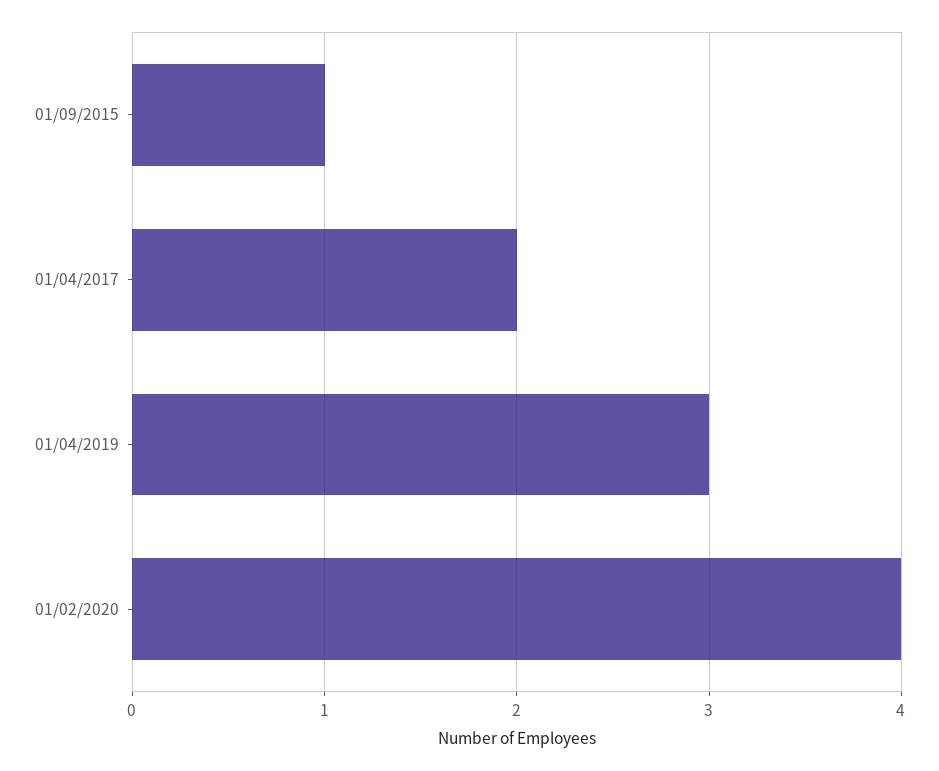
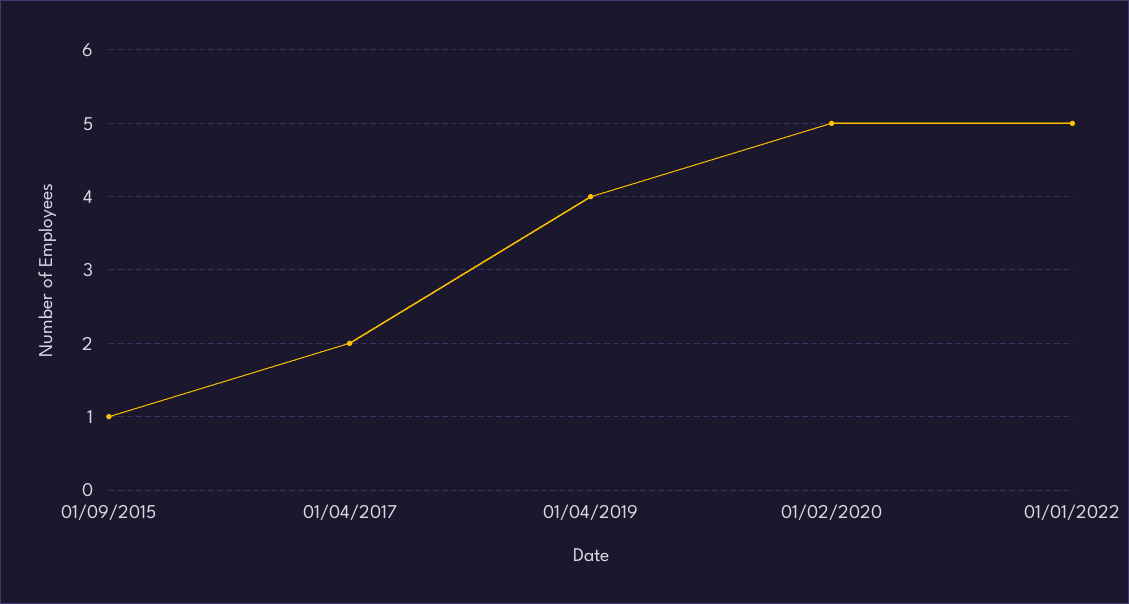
01/04/2019: 3 -> 4
01/02/2020: 4 -> 5
01/01/2022: none -> 5

